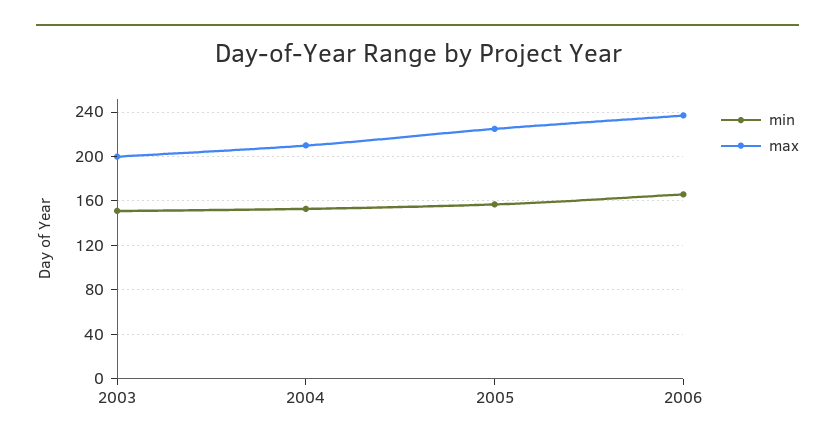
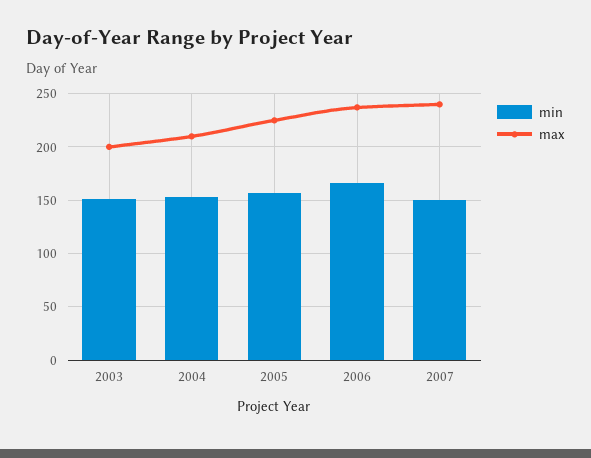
min, 2007: none -> 150
max, 2007: none -> 240

